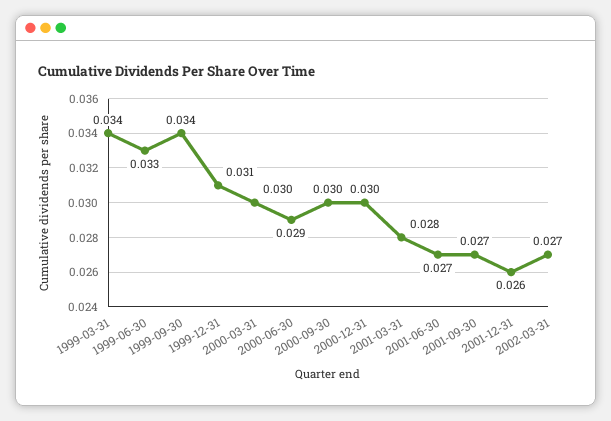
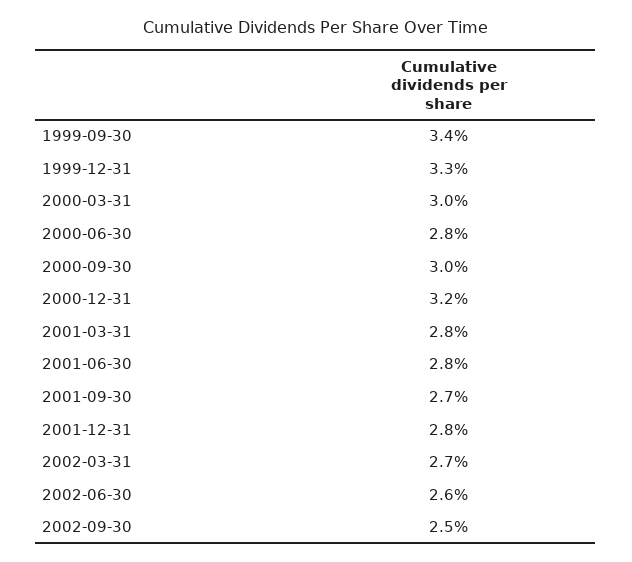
1999-03-31: 0.034 -> none
1999-06-30: 0.033 -> none
1999-12-31: 0.031 -> 0.033
2000-06-30: 0.029 -> 0.028
2000-12-31: 0.03 -> 0.032
2001-06-30: 0.027 -> 0.028
2001-12-31: 0.026 -> 0.028
2002-06-30: none -> 0.026
2002-09-30: none -> 0.025

